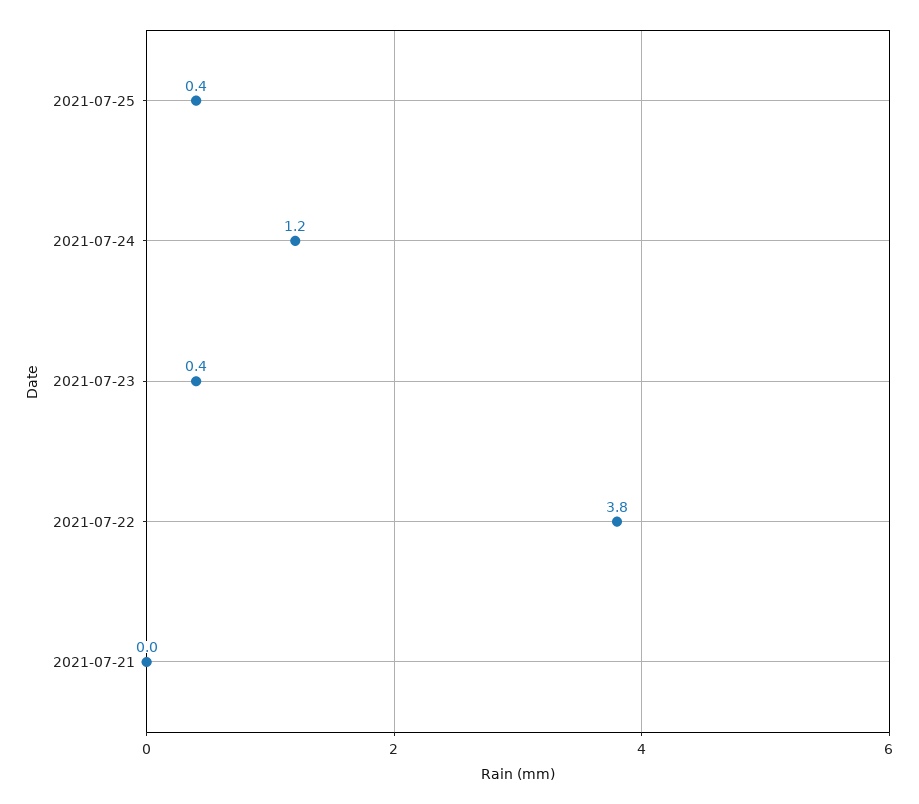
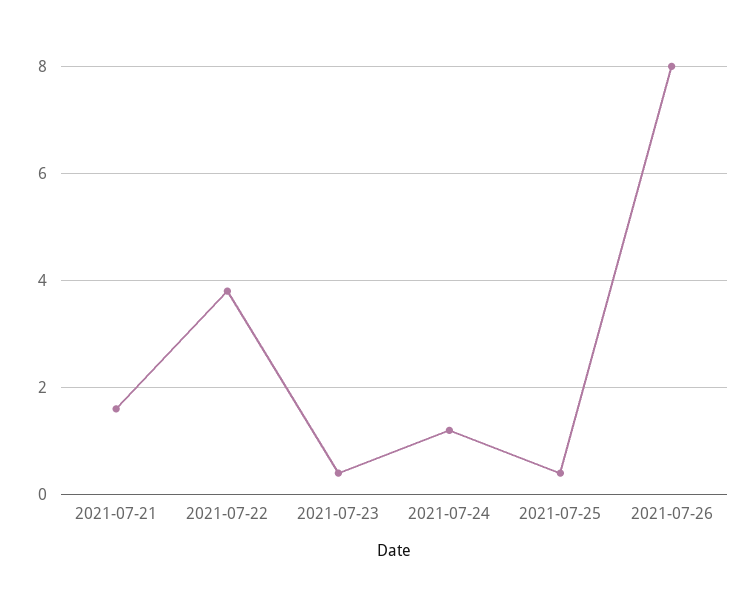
2021-07-21: 0 -> 1.5
2021-07-26: none -> 8

